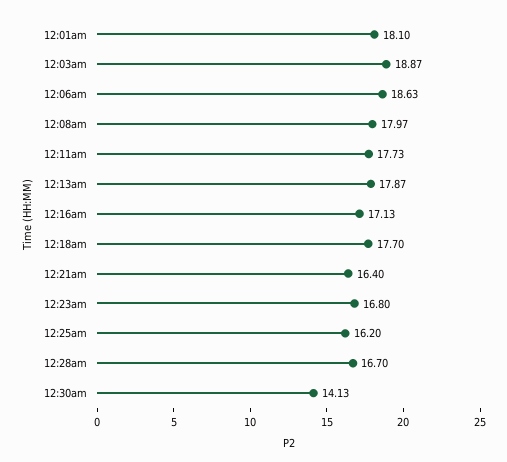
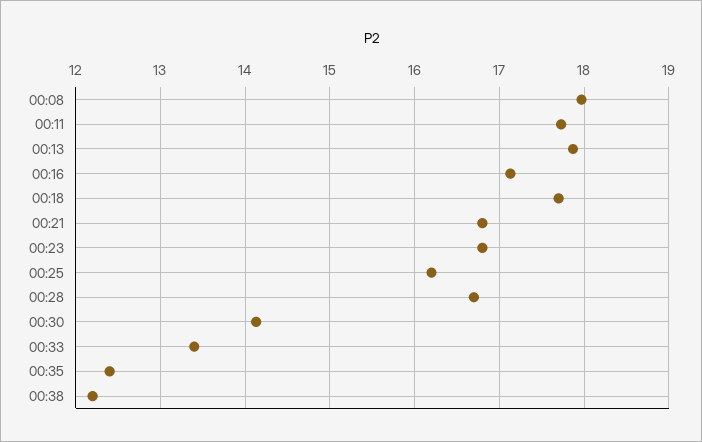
12:01am: 18.1 -> none
12:03am: 18.87 -> none
12:06am: 18.63 -> none
12:21am: 16.4 -> 16.8
00:33: none -> 13.4
00:35: none -> 12.4
00:38: none -> 12.2

